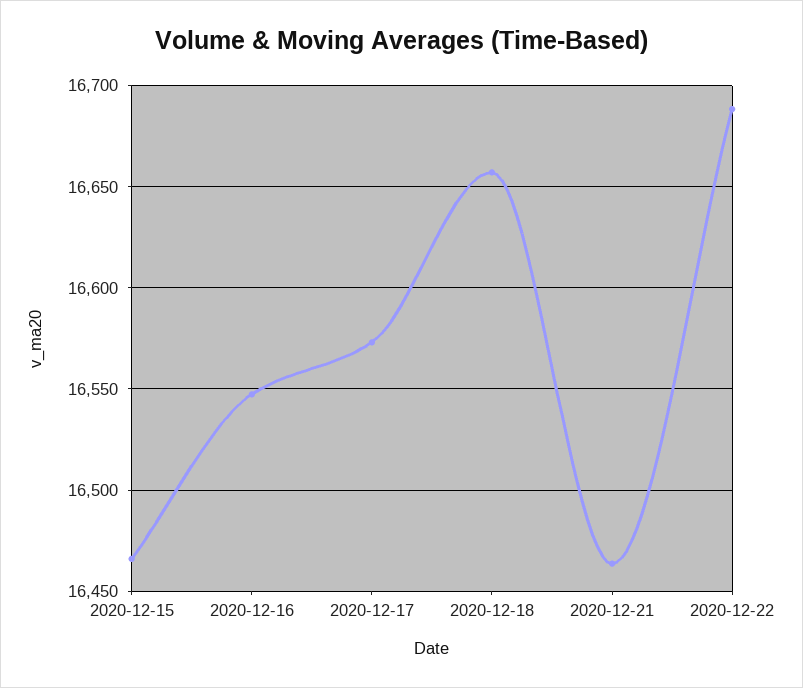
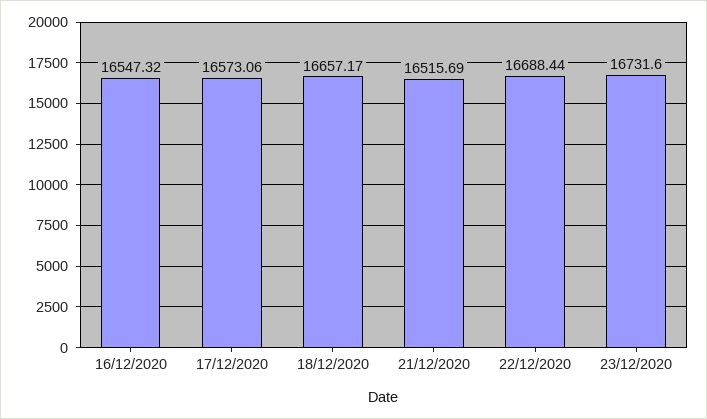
2020-12-15: 16465 -> none
2020-12-21: 16465 -> 16515.69
23/12/2020: none -> 16731.6

